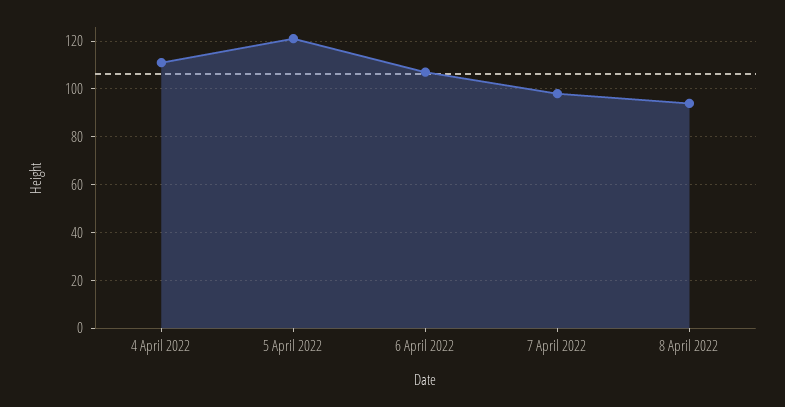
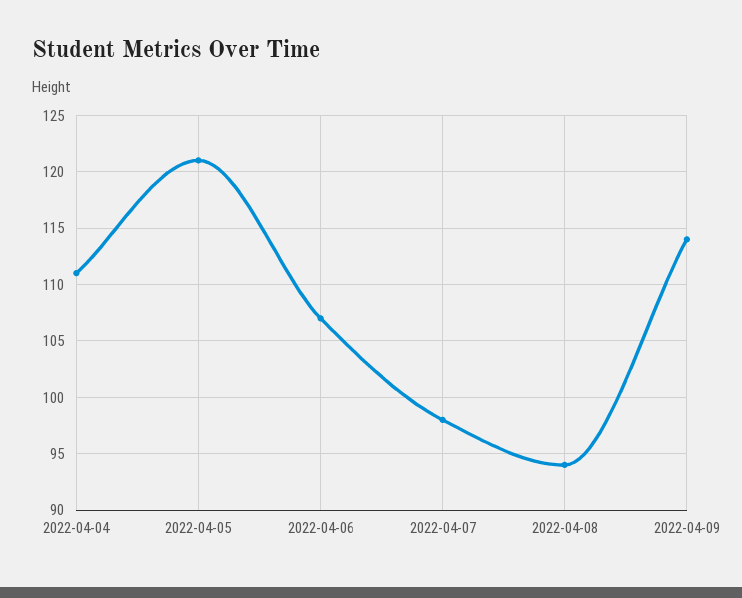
2022-04-09: none -> 114

